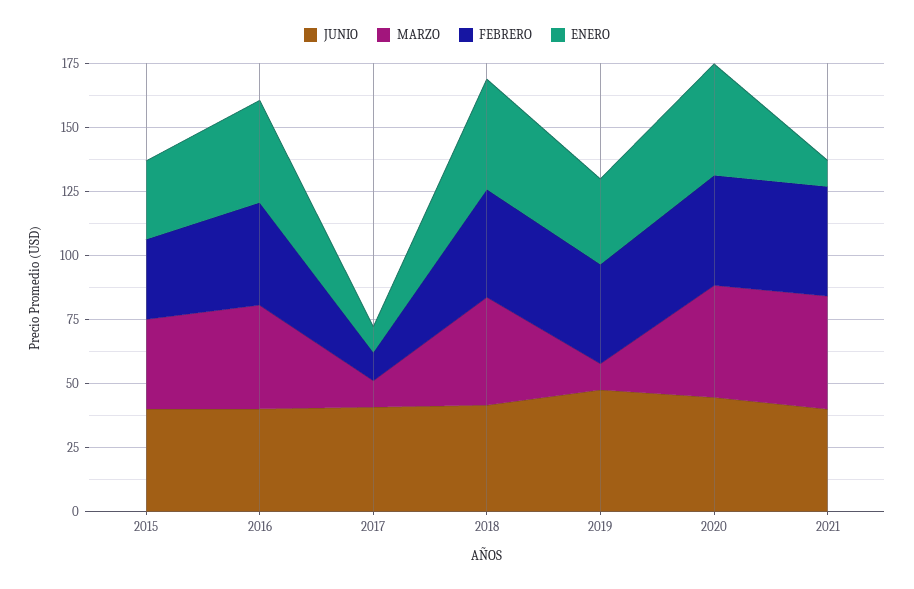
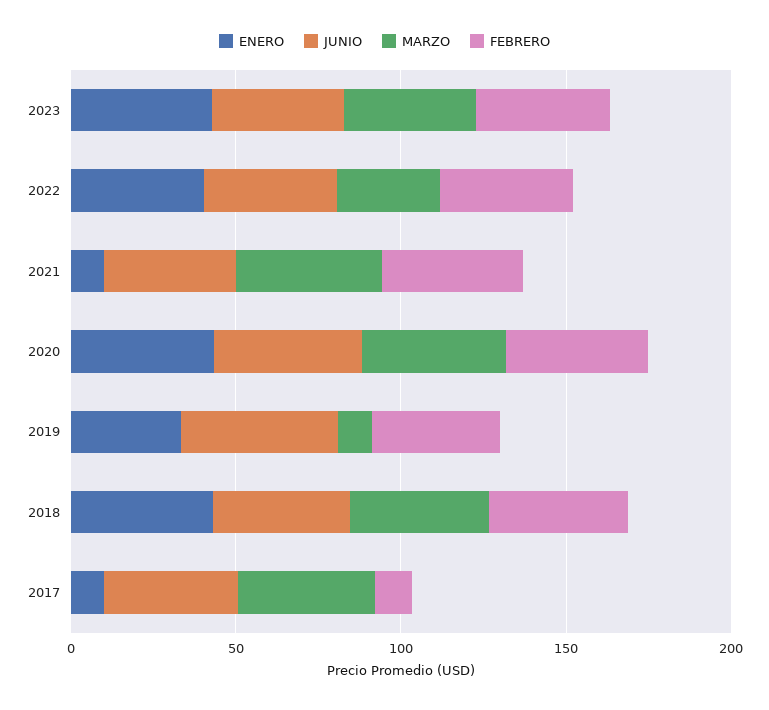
JUNIO, 2015: 40 -> none
MARZO, 2015: 35 -> none
FEBRERO, 2015: 30 -> none
ENERO, 2015: 30 -> none
JUNIO, 2016: 40 -> none
MARZO, 2016: 40 -> none
FEBRERO, 2016: 40 -> none
ENERO, 2016: 40 -> none
MARZO, 2017: 10 -> 40
ENERO, 2023: none -> 40
JUNIO, 2023: none -> 40
MARZO, 2023: none -> 40
FEBRERO, 2023: none -> 40
ENERO, 2022: none -> 40
JUNIO, 2022: none -> 40
MARZO, 2022: none -> 30
FEBRERO, 2022: none -> 40

